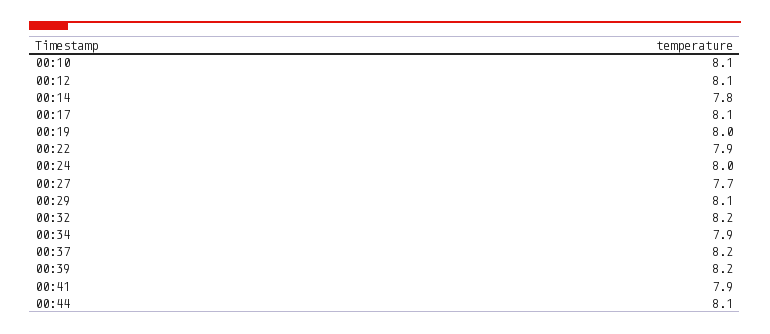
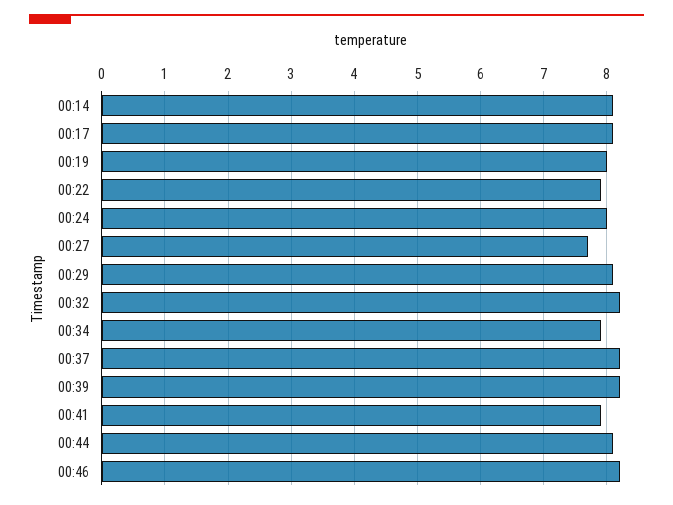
00:10: 8.1 -> none
00:12: 8.1 -> none
00:14: 7.8 -> 8.1
00:46: none -> 8.2

